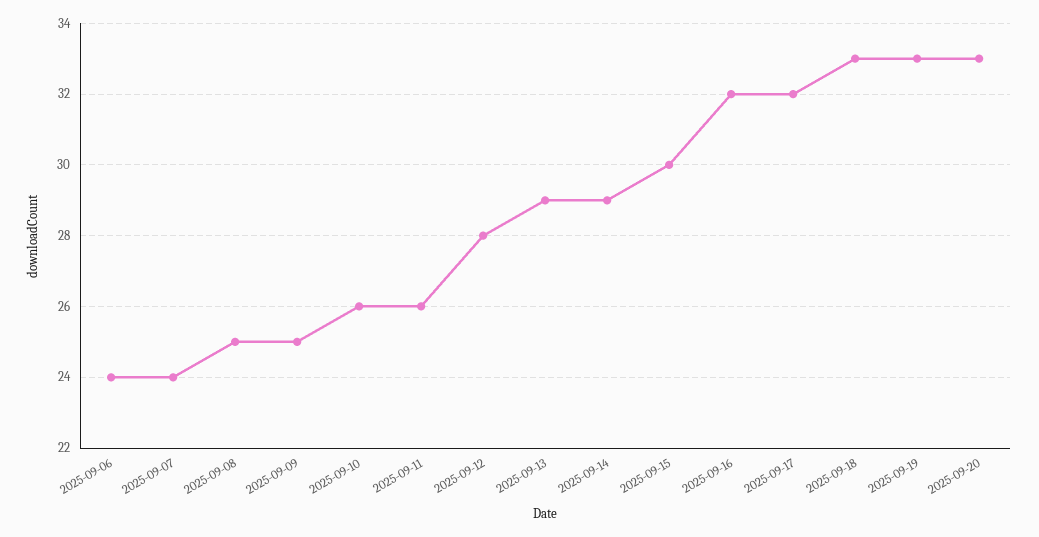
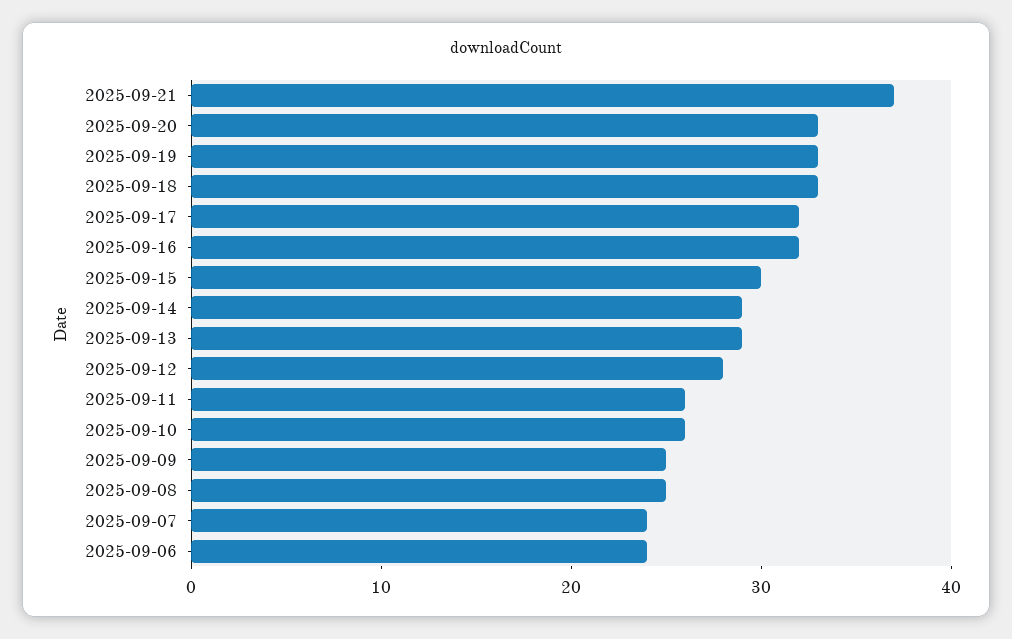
2025-09-21: none -> 37

